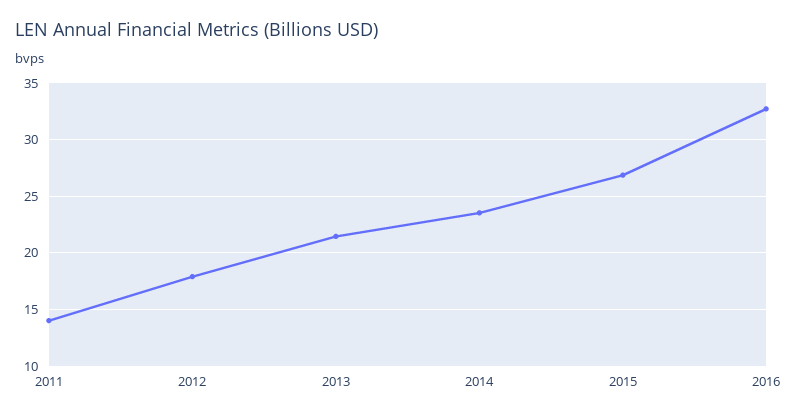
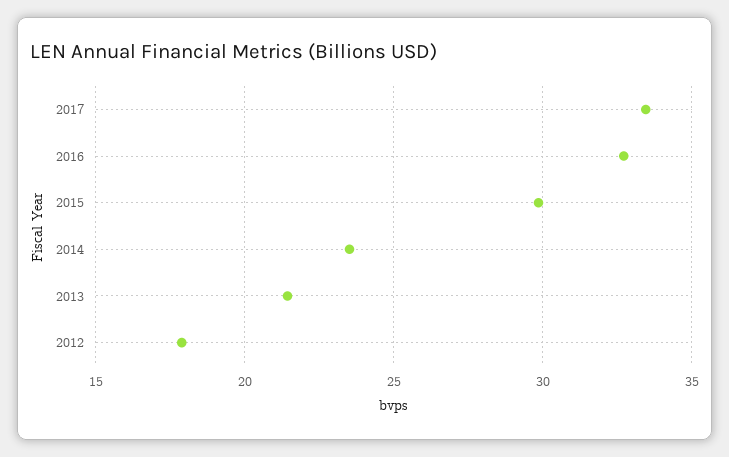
2011: 14 -> none
2015: 27 -> 30
2017: none -> 33.5

